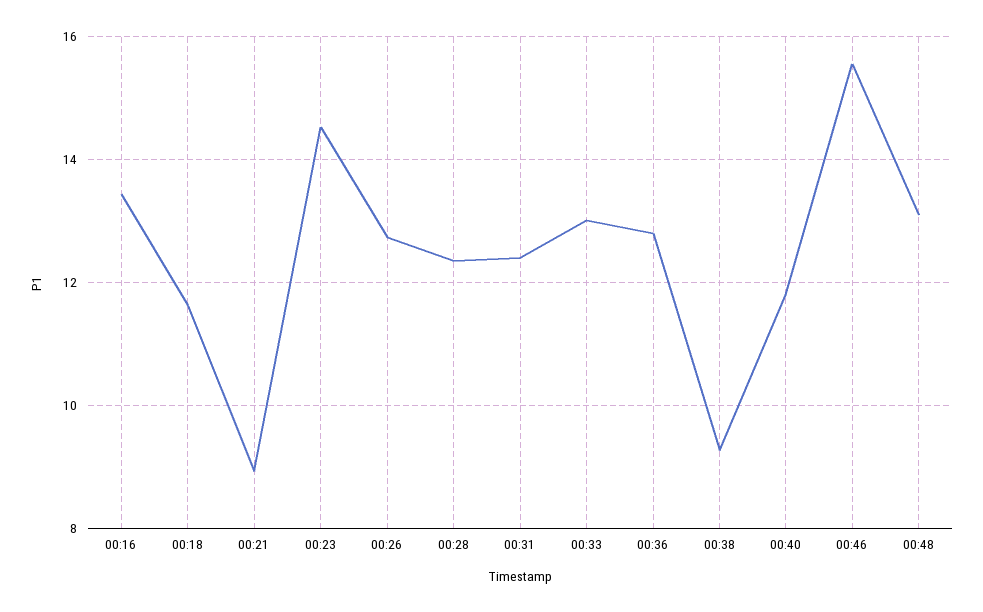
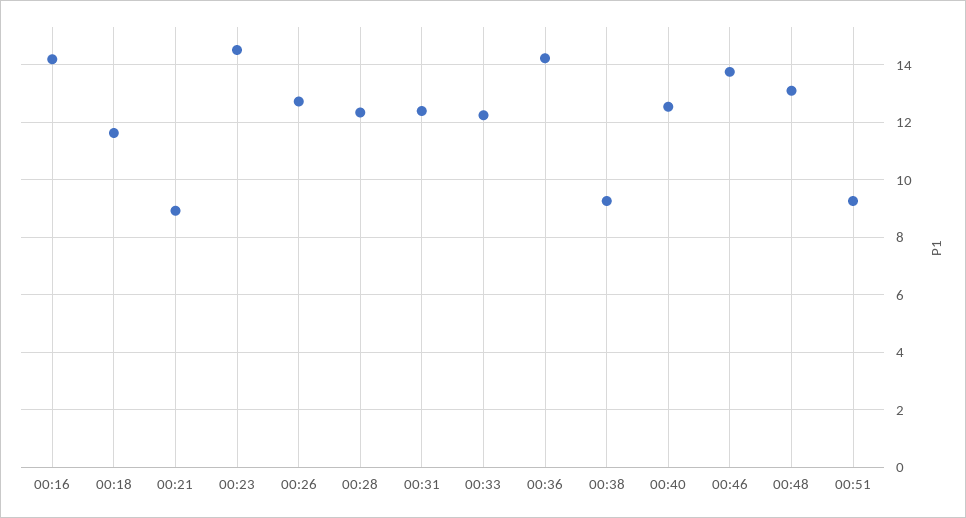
00:16: 13.4 -> 14.25
00:33: 13 -> 12.25
00:36: 12.8 -> 14.25
00:40: 11.8 -> 12.5
00:46: 15.6 -> 13.75
00:51: none -> 9.25

